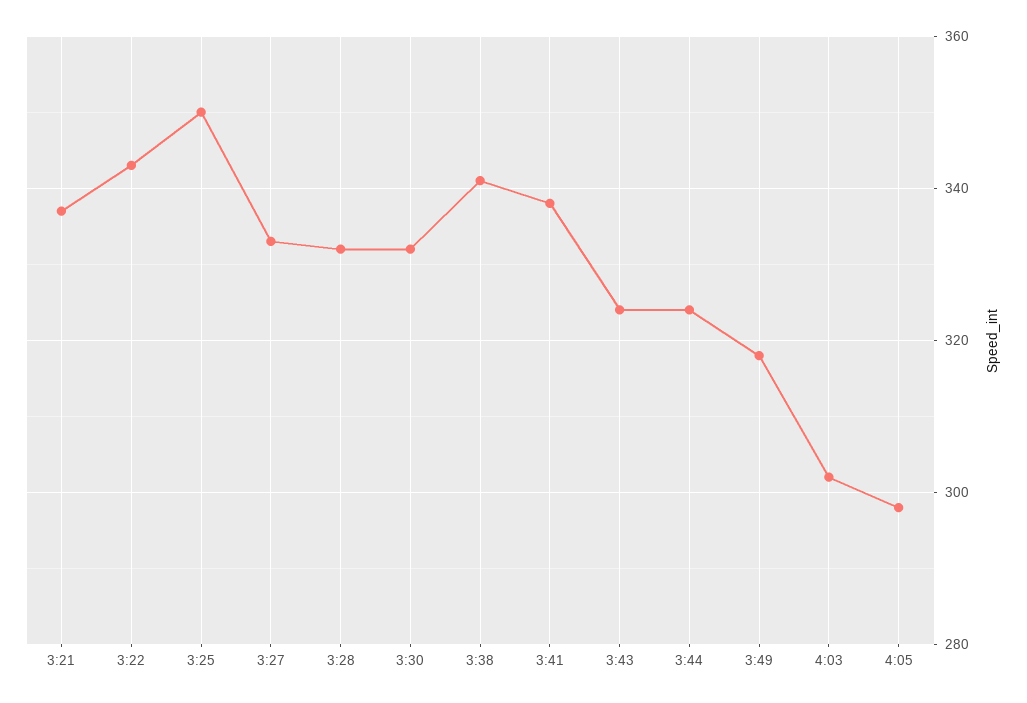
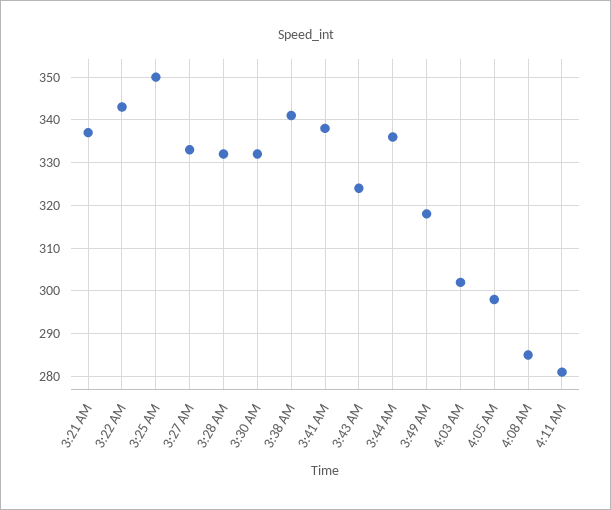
3:44: 325 -> 335
4:08 AM: none -> 285
4:11 AM: none -> 280

